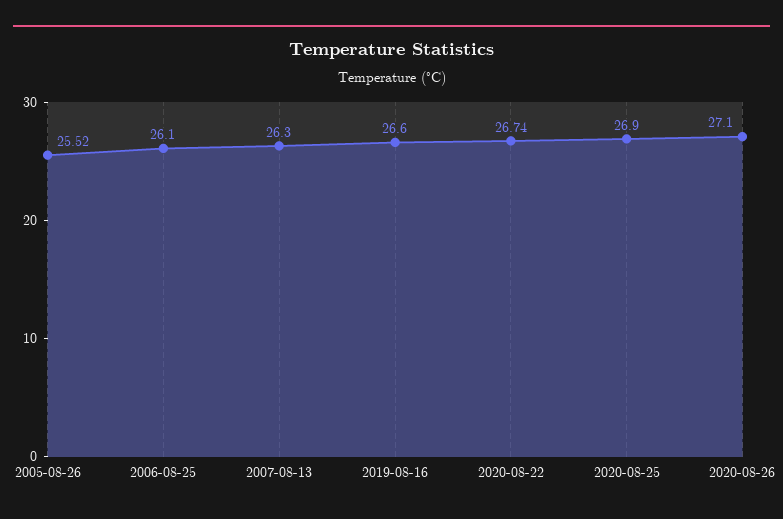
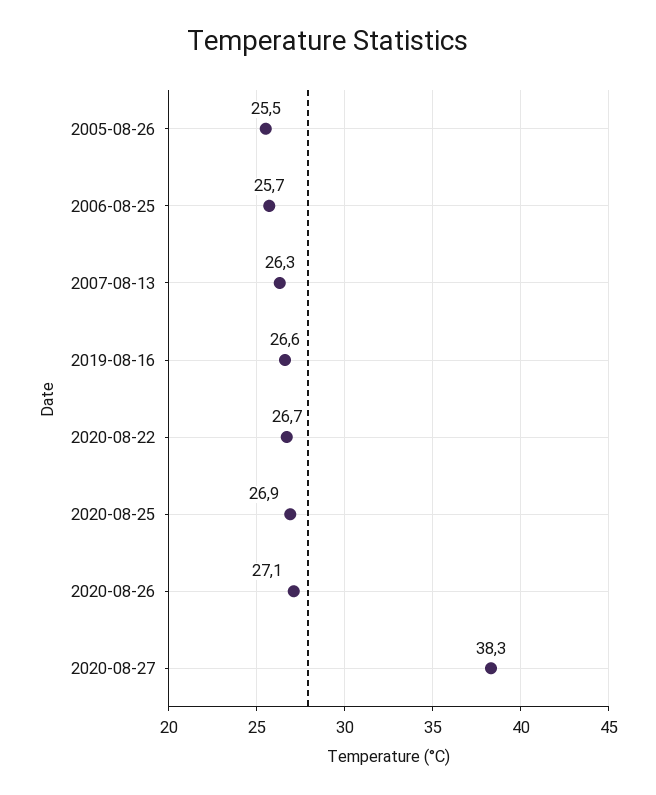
2006-08-25: 26.1 -> 25.7
2020-08-27: none -> 38.3

